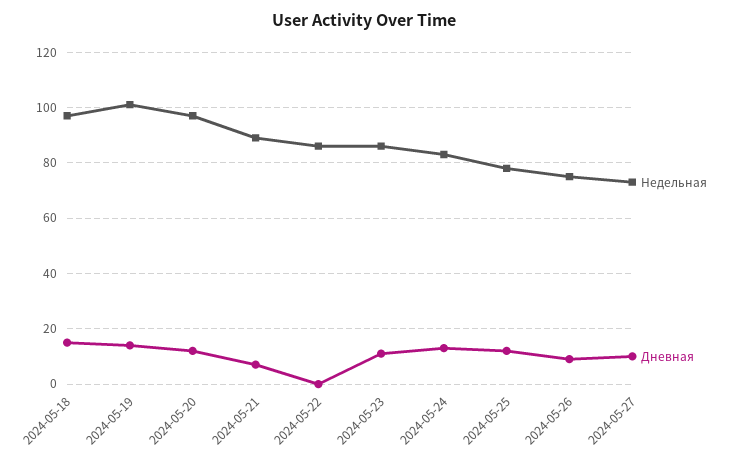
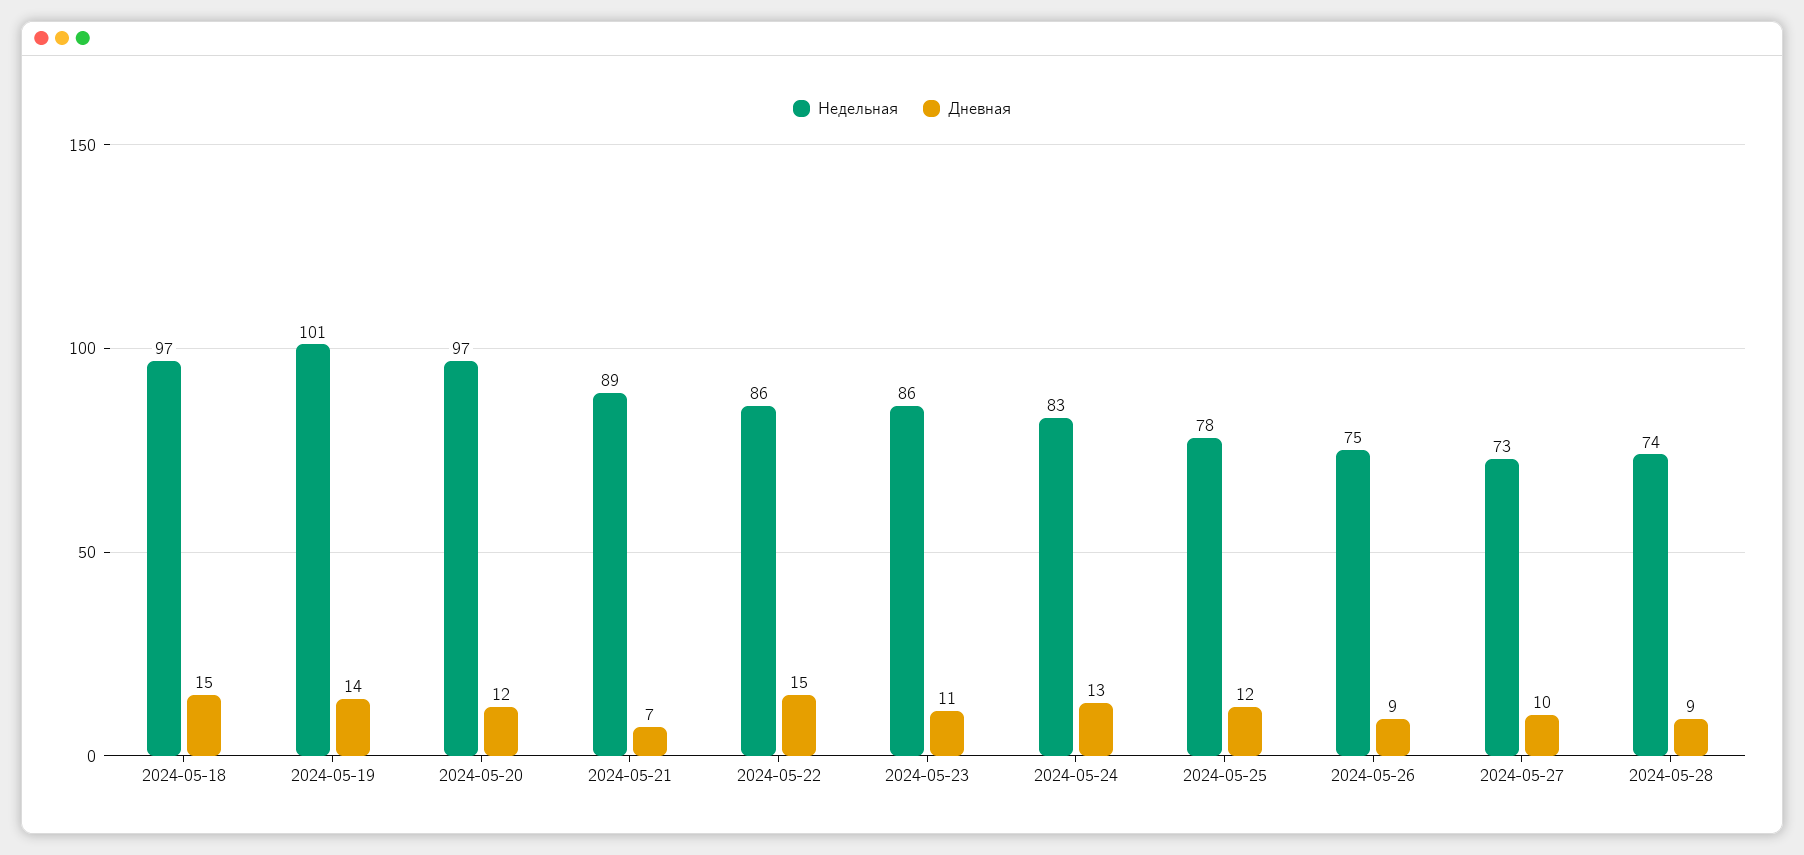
Дневная, 2024-05-22: 0 -> 15
Недельная, 2024-05-28: none -> 74
Дневная, 2024-05-28: none -> 9

